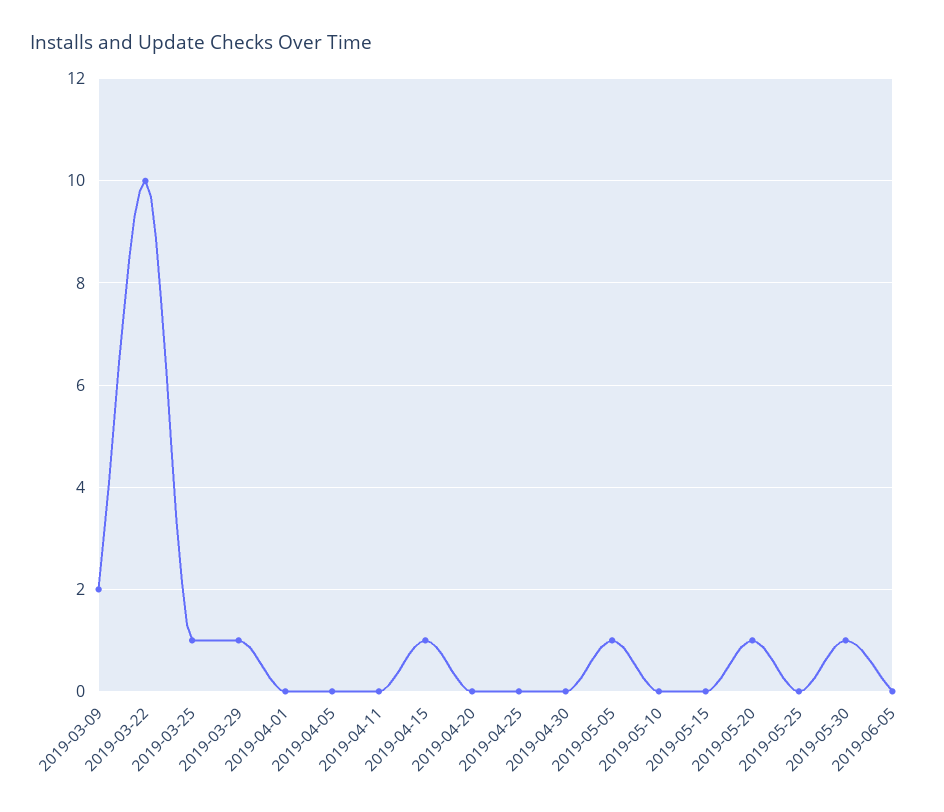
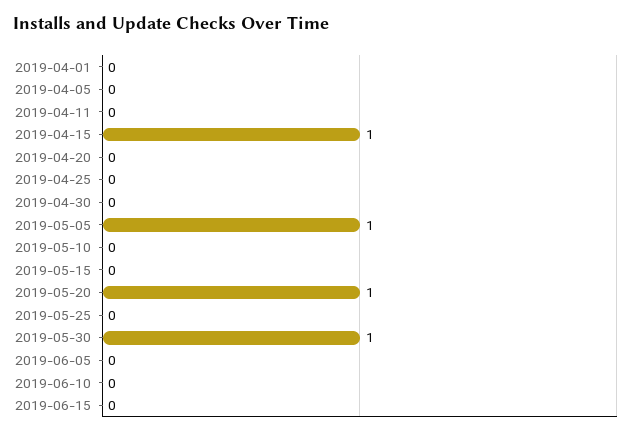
2019-03-09: 2 -> none
2019-03-22: 10 -> none
2019-03-25: 1 -> none
2019-03-29: 1 -> none
2019-06-10: none -> 0
2019-06-15: none -> 0

